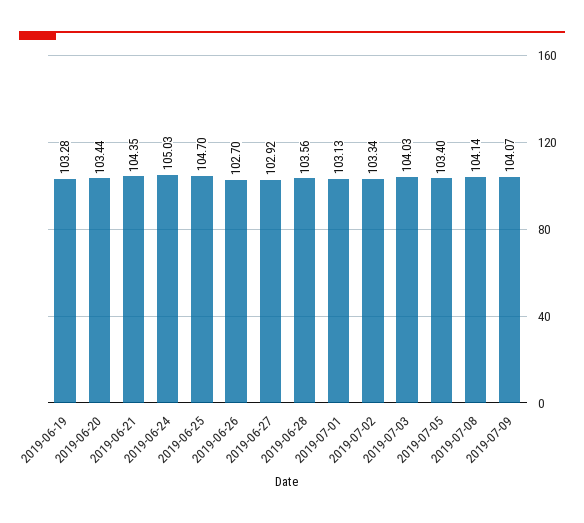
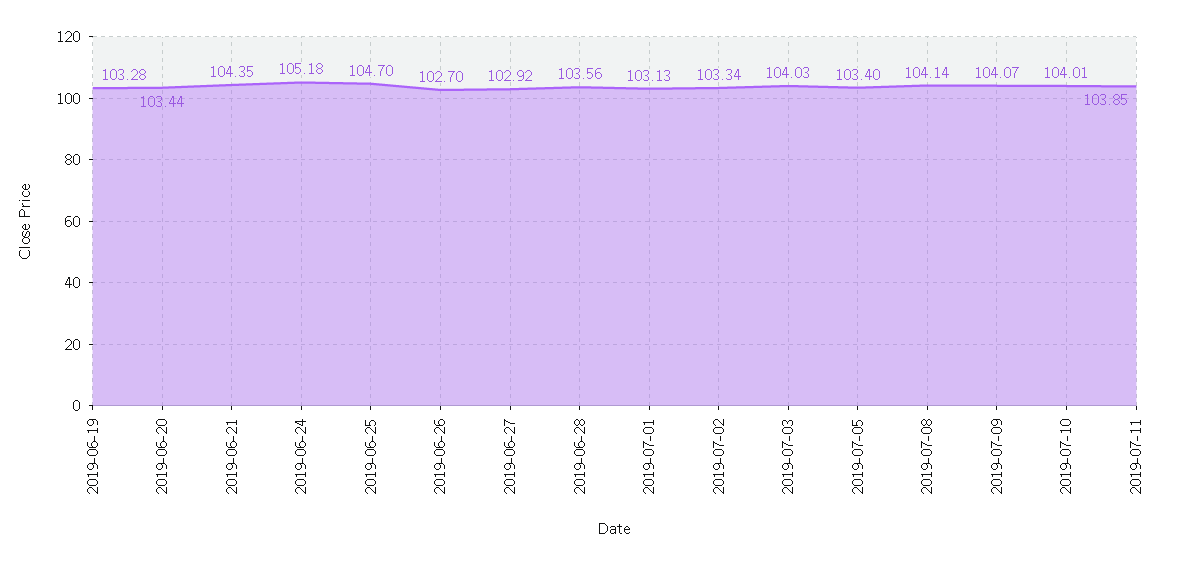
2019-06-24: 105.03 -> 105.18
2019-07-10: none -> 104.01
2019-07-11: none -> 103.85

